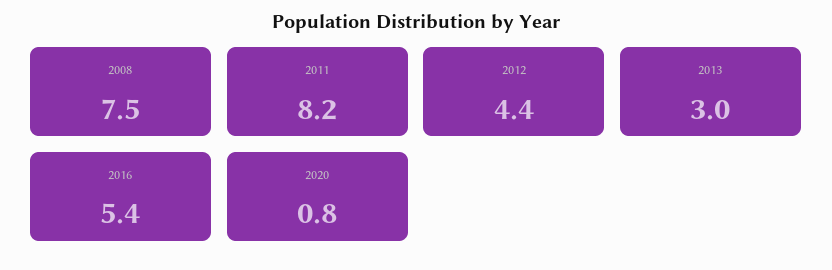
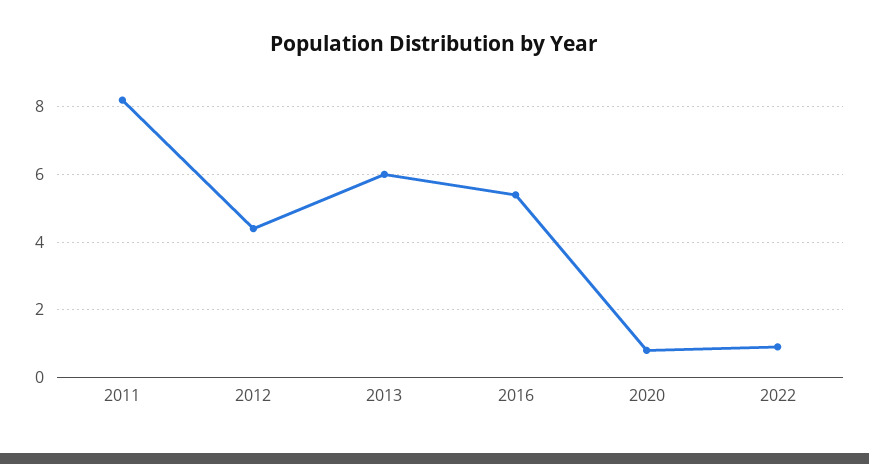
2008: 7.5 -> none
2013: 3 -> 6
2022: none -> 1

